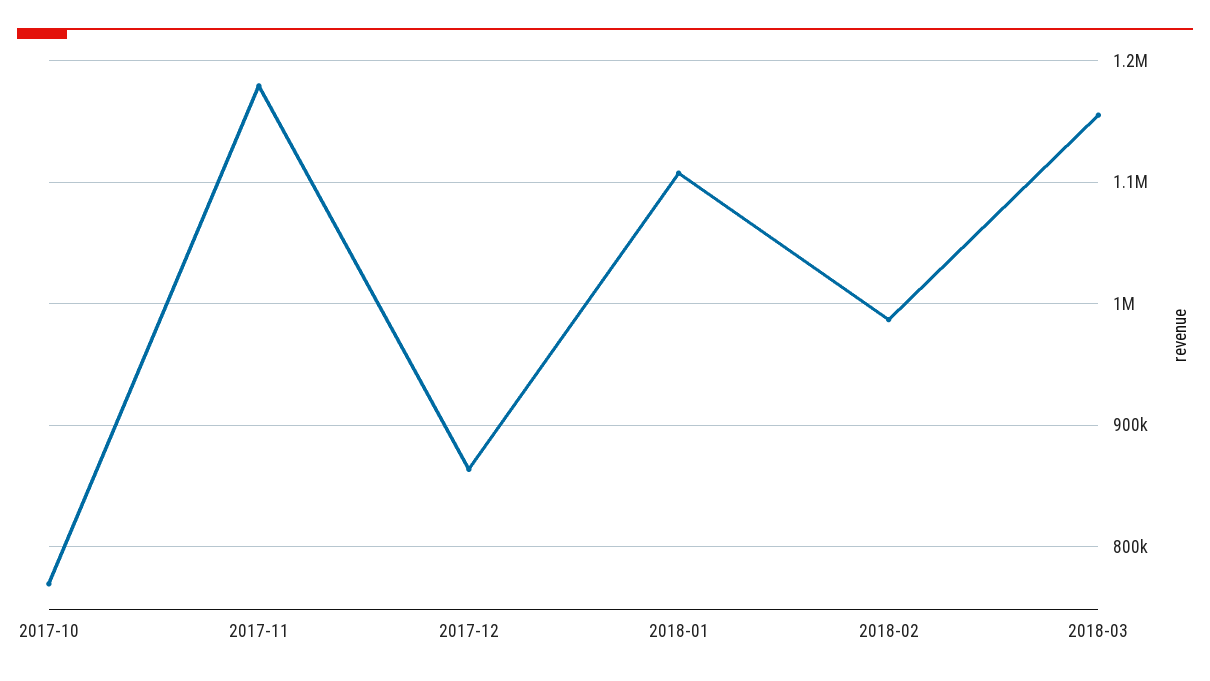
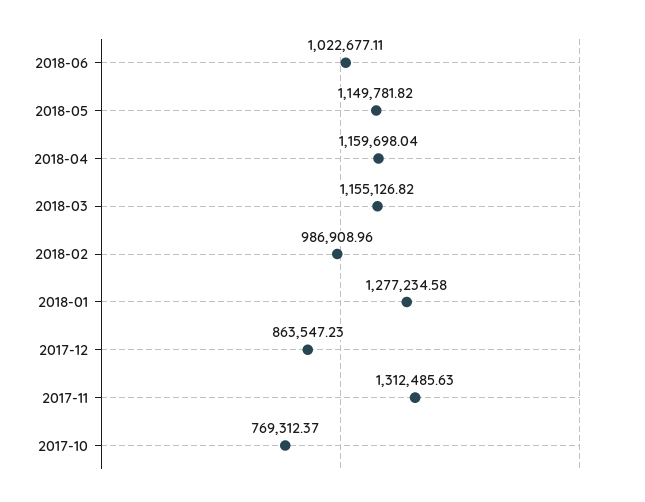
2017-11: 1180000 -> 1312485.63
2018-01: 1110000 -> 1277234.58
2018-06: none -> 1022677.11
2018-05: none -> 1149781.82
2018-04: none -> 1159698.04

